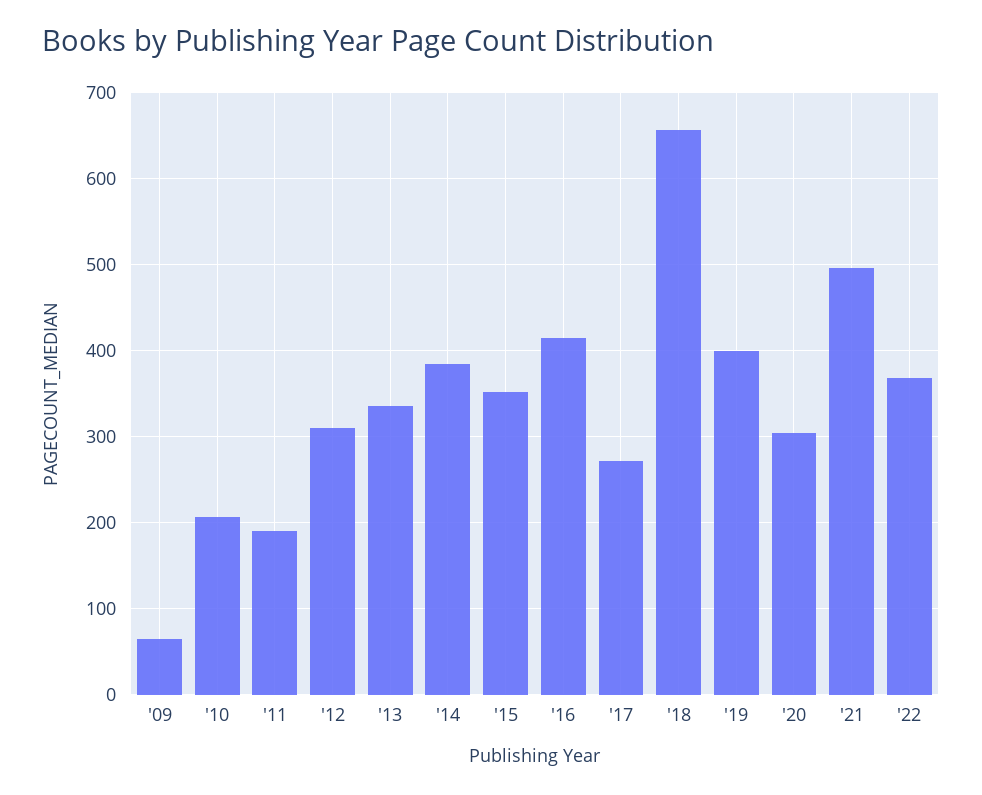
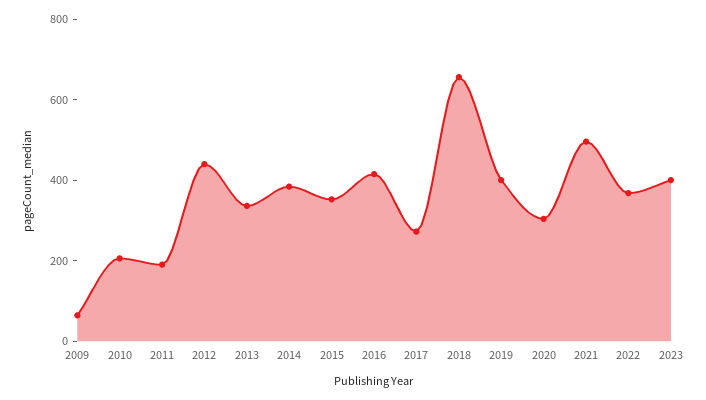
'12: 310 -> 450
2023: none -> 400

